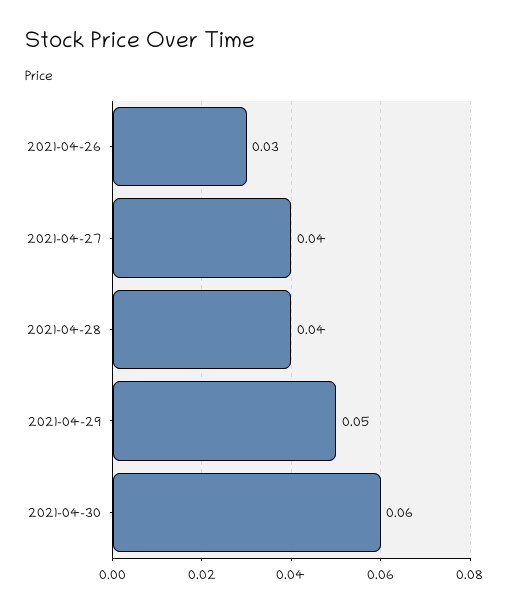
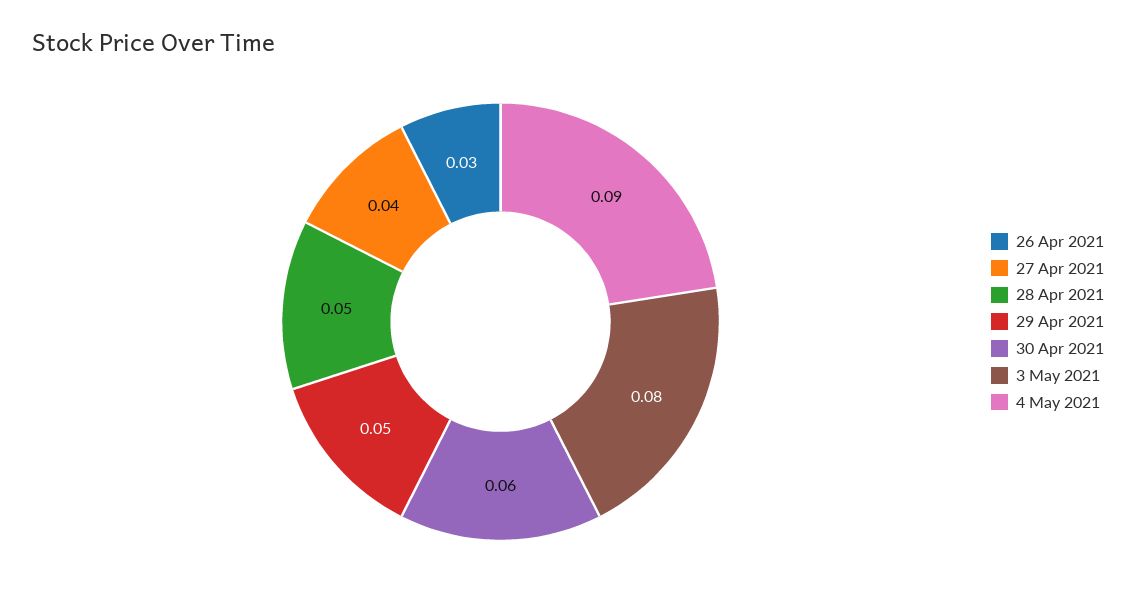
2021-04-28: 0.04 -> 0.05
3 May 2021: none -> 0.08
4 May 2021: none -> 0.09

